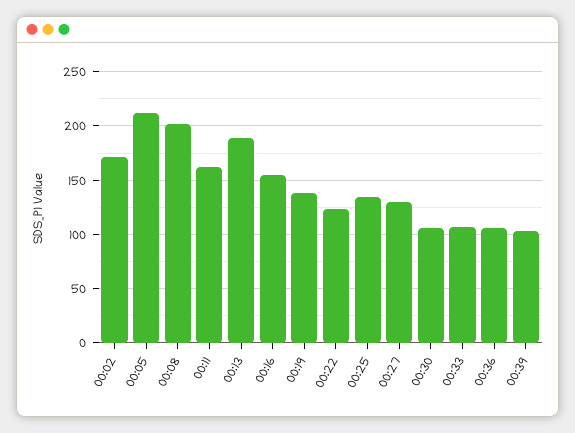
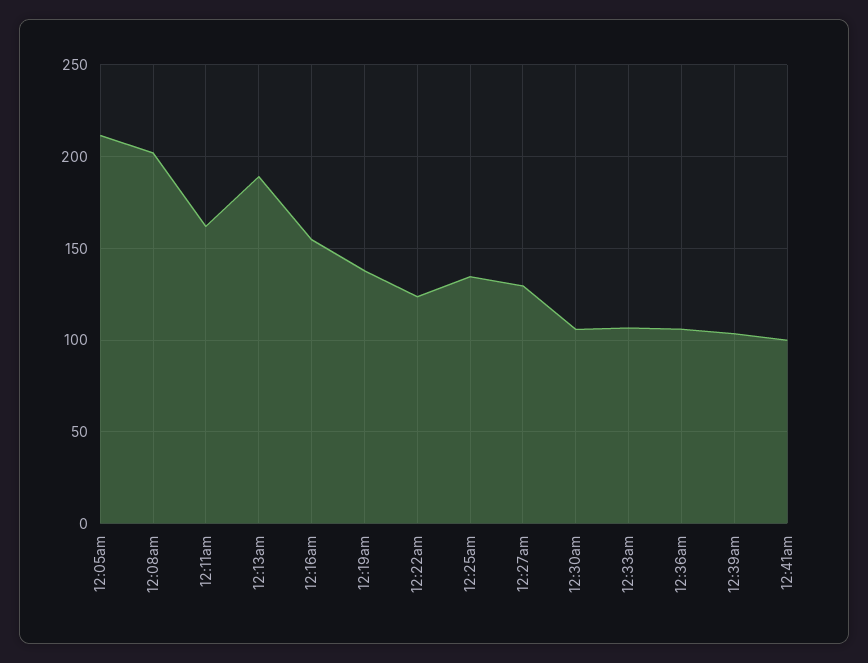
00:02: 170 -> none
12:41am: none -> 100

